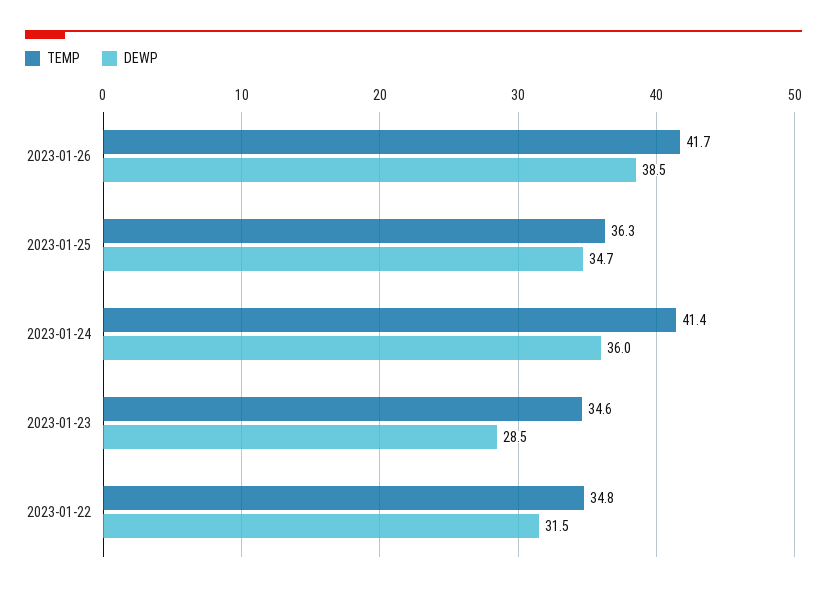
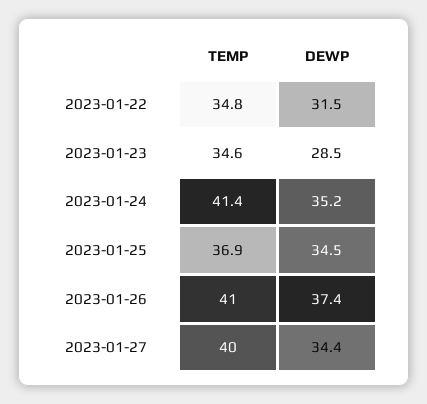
TEMP, 2023-01-26: 41.7 -> 41
DEWP, 2023-01-26: 38.5 -> 37.4
TEMP, 2023-01-25: 36.3 -> 36.9
DEWP, 2023-01-25: 34.7 -> 34.5
DEWP, 2023-01-24: 36 -> 35.2
TEMP, 2023-01-27: none -> 40
DEWP, 2023-01-27: none -> 34.4

